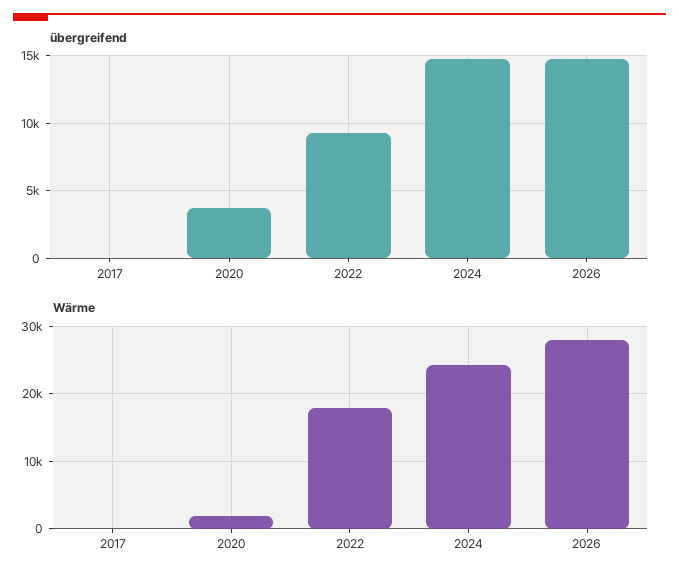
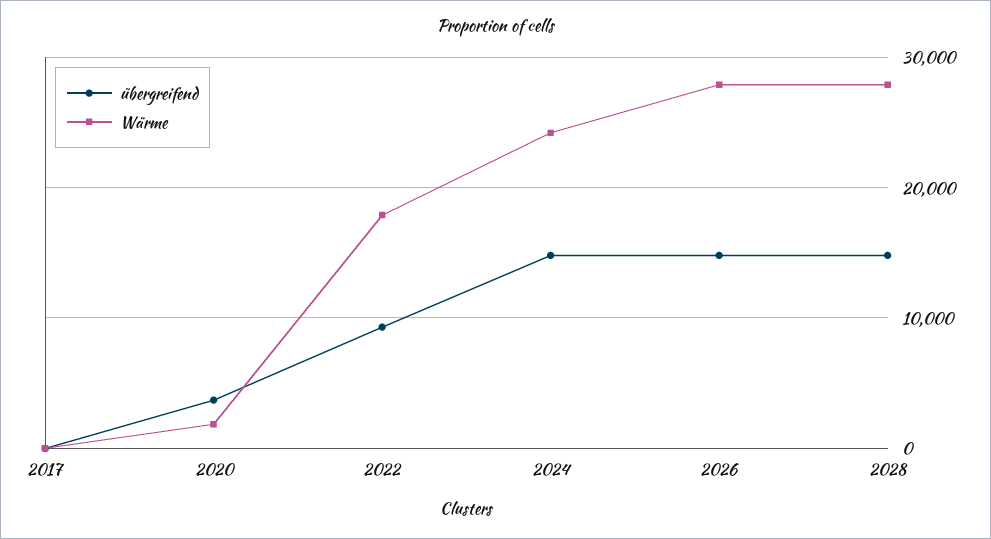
übergreifend, 2028: none -> 15000
Wärme, 2028: none -> 28000

